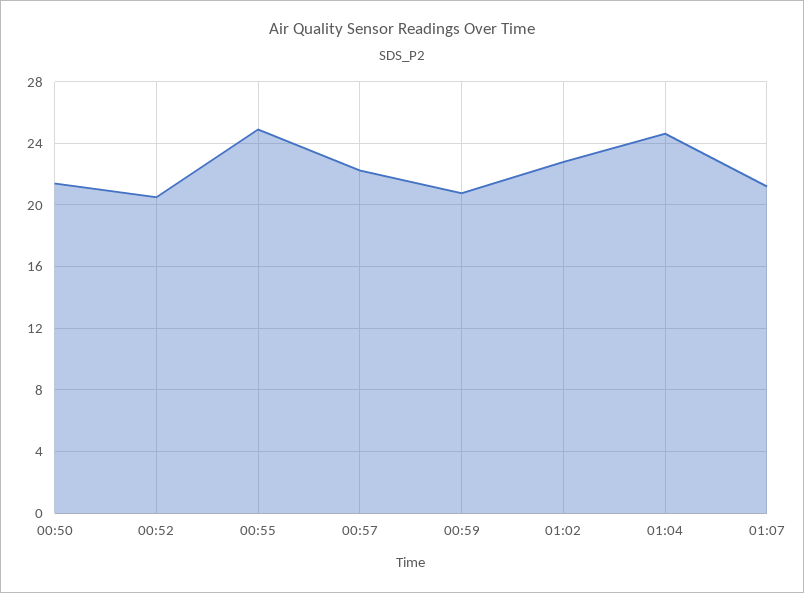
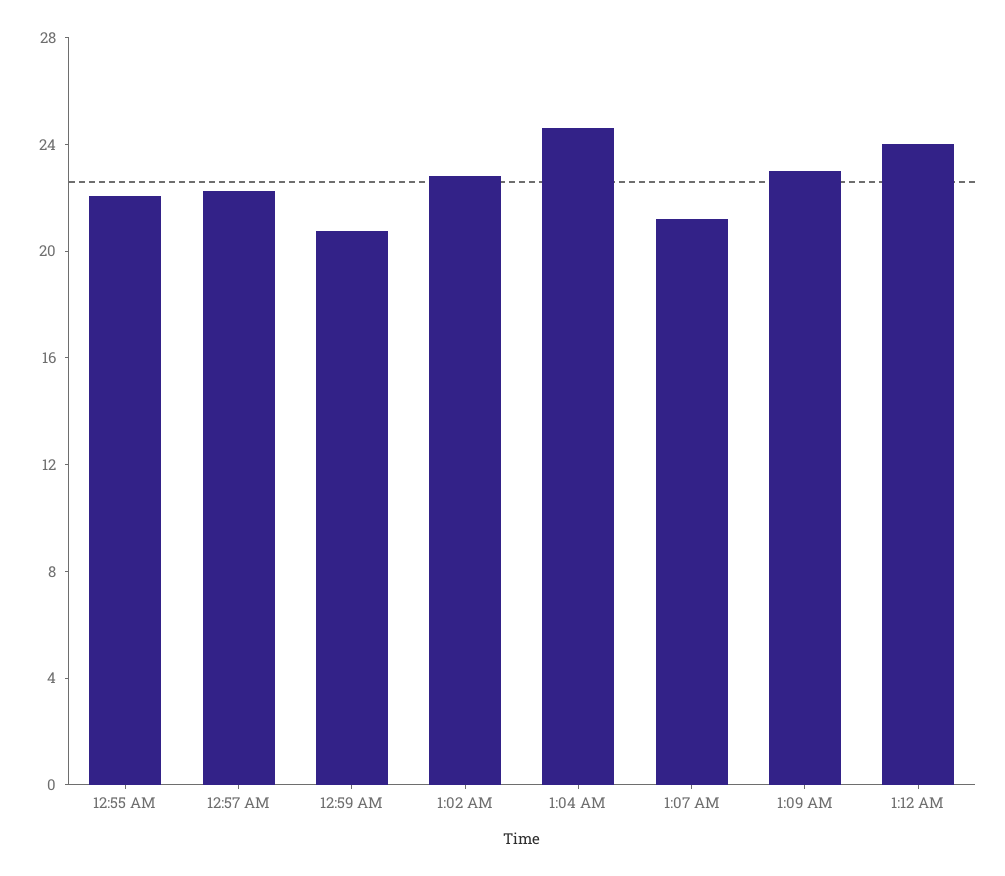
00:50: 21.5 -> none
00:52: 20.5 -> none
00:55: 25 -> 22
1:09 AM: none -> 23
1:12 AM: none -> 24

